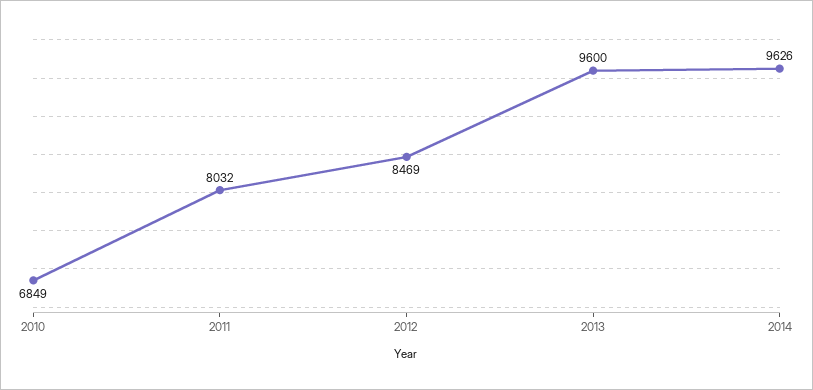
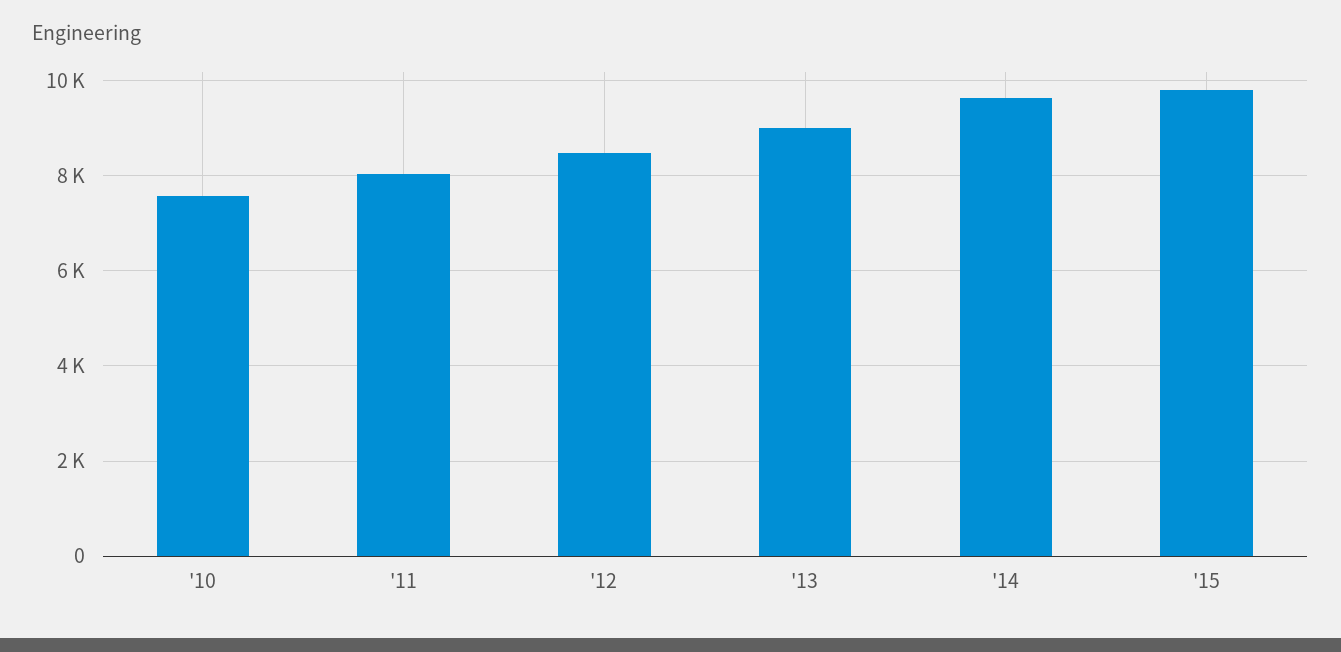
2010: 6849 -> 7600
2013: 9600 -> 9000
'15: none -> 9800

